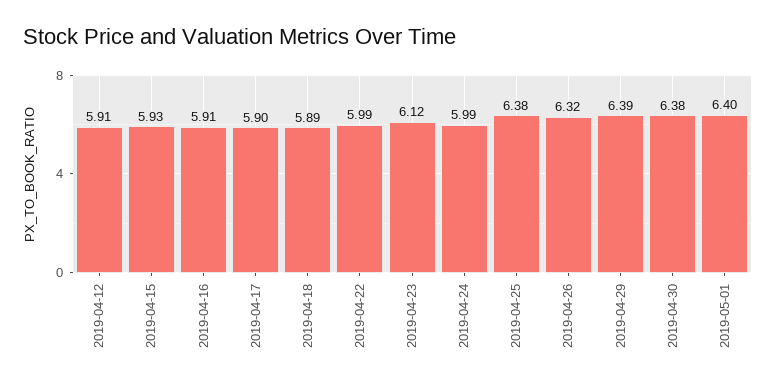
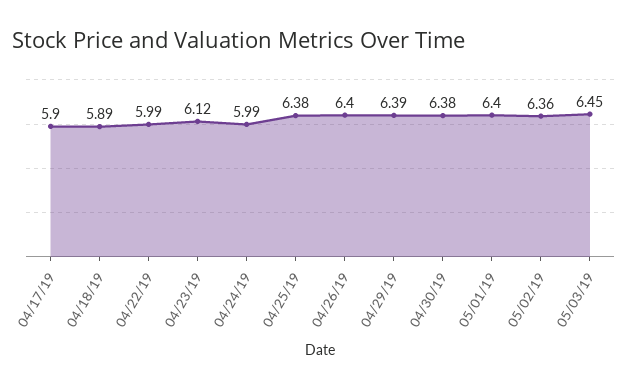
2019-04-12: 5.91 -> none
2019-04-15: 5.93 -> none
2019-04-16: 5.91 -> none
2019-04-26: 6.32 -> 6.4
05/02/19: none -> 6.36
05/03/19: none -> 6.45

